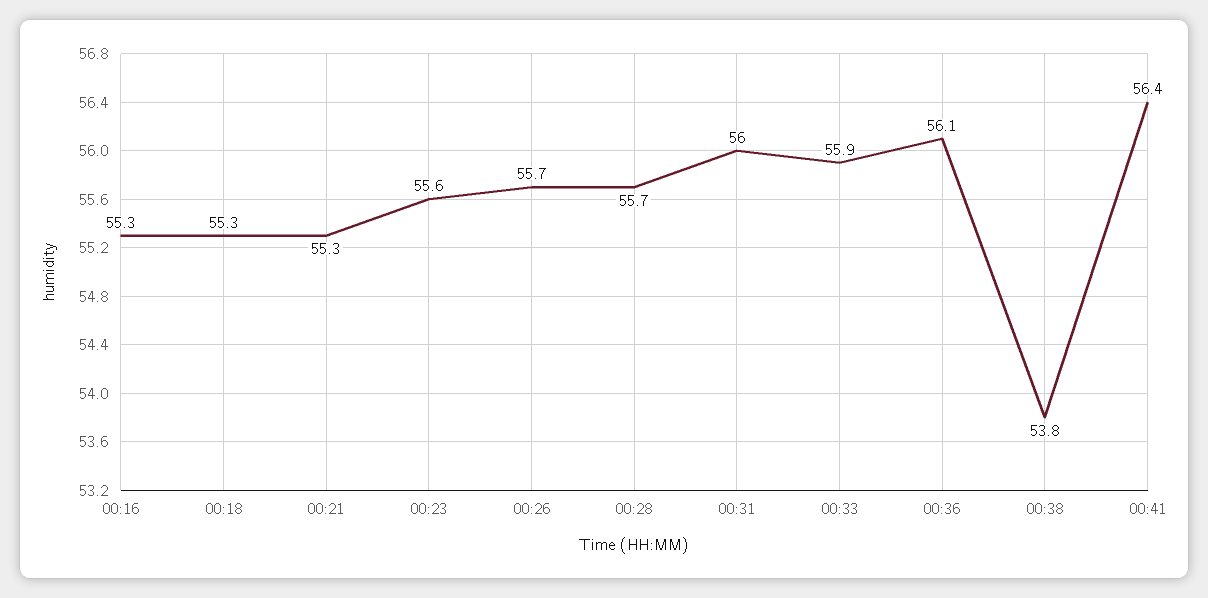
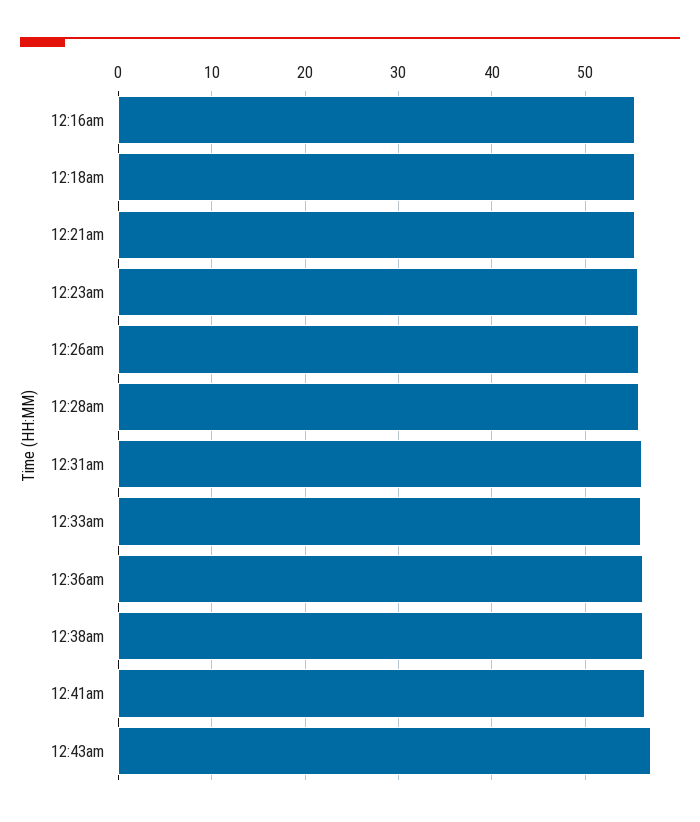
00:38: 53.8 -> 56
12:43am: none -> 57

